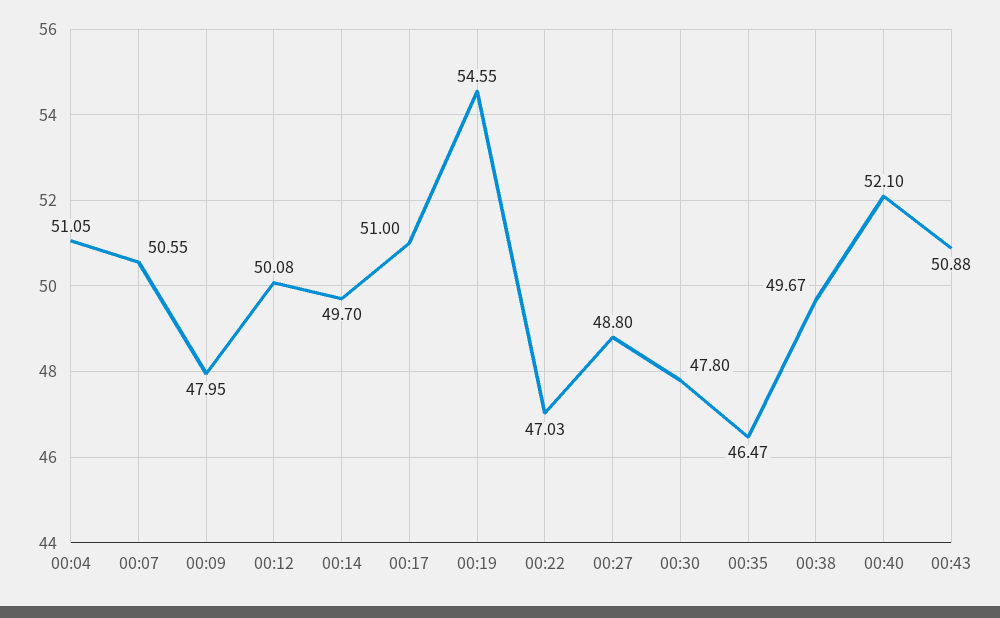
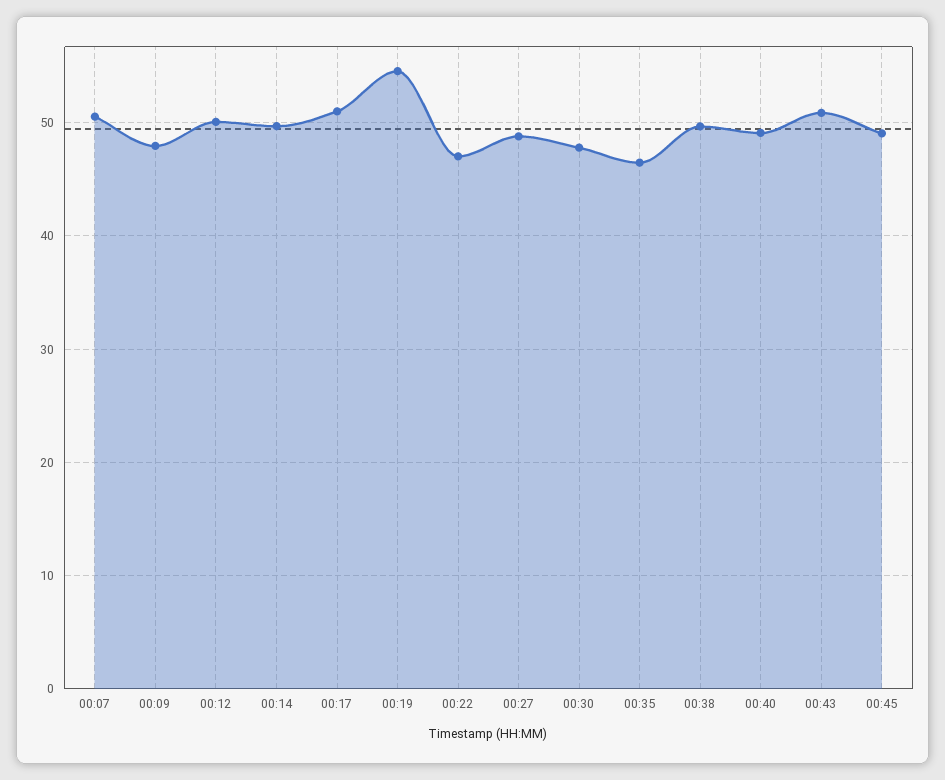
00:04: 51.05 -> none
00:40: 52.1 -> 49
00:45: none -> 49

